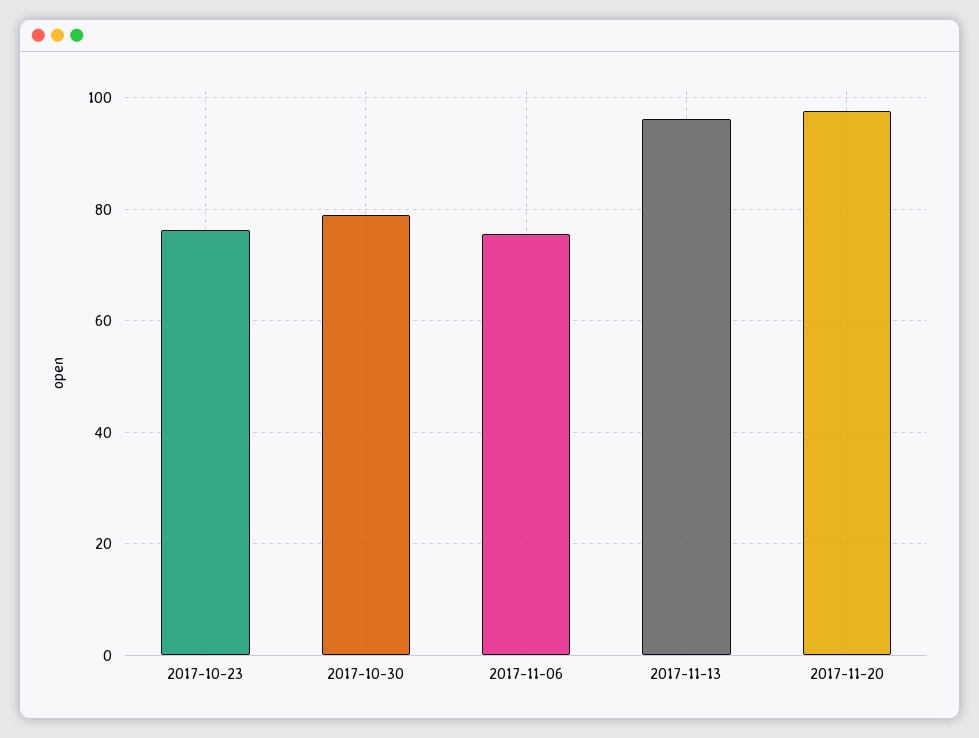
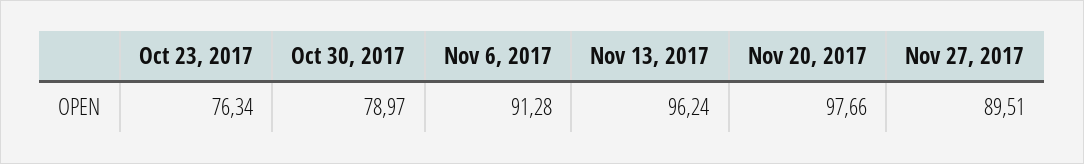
2017-11-06: 76 -> 91.28
Nov 27, 2017: none -> 89.51

